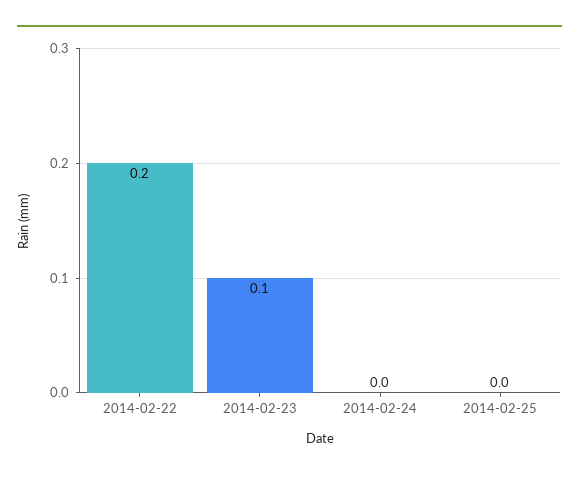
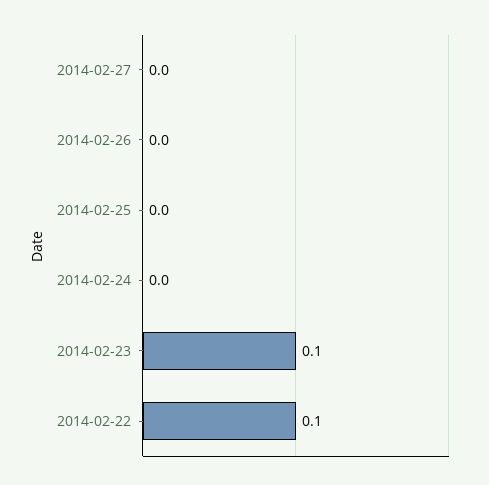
2014-02-22: 0.2 -> 0.1
2014-02-27: none -> 0
2014-02-26: none -> 0

